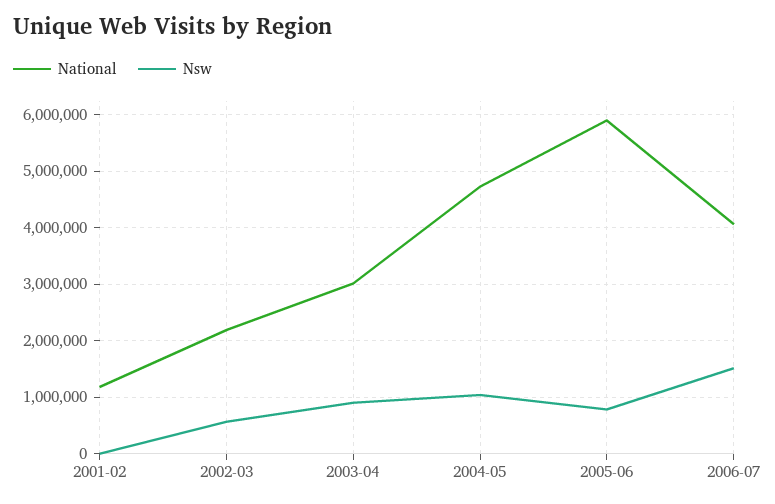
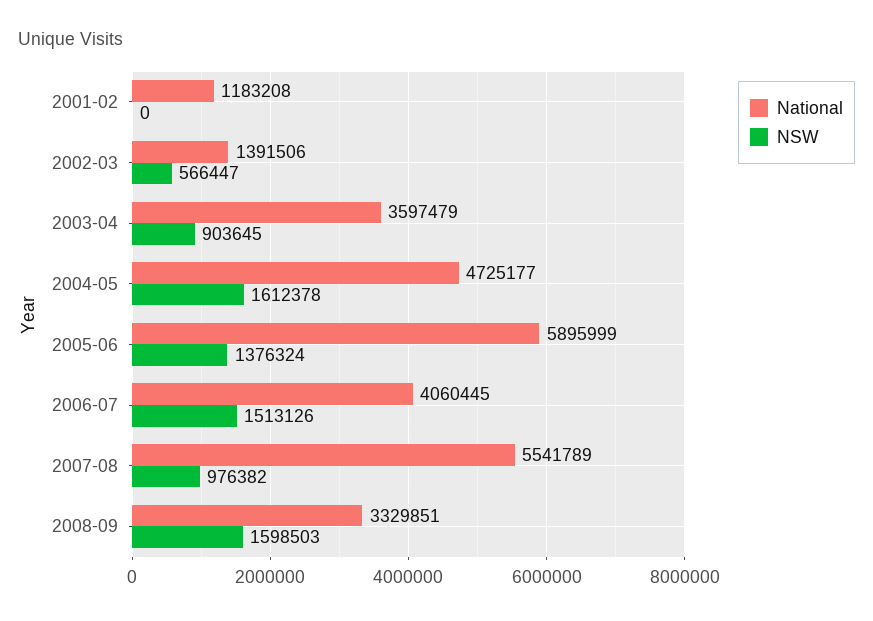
National, 2002-03: 2200000 -> 1391506
National, 2003-04: 3000000 -> 3597479
Nsw, 2004-05: 1000000 -> 1612378
Nsw, 2005-06: 800000 -> 1376324
National, 2007-08: none -> 5541789
Nsw, 2007-08: none -> 976382
National, 2008-09: none -> 3329851
Nsw, 2008-09: none -> 1598503

